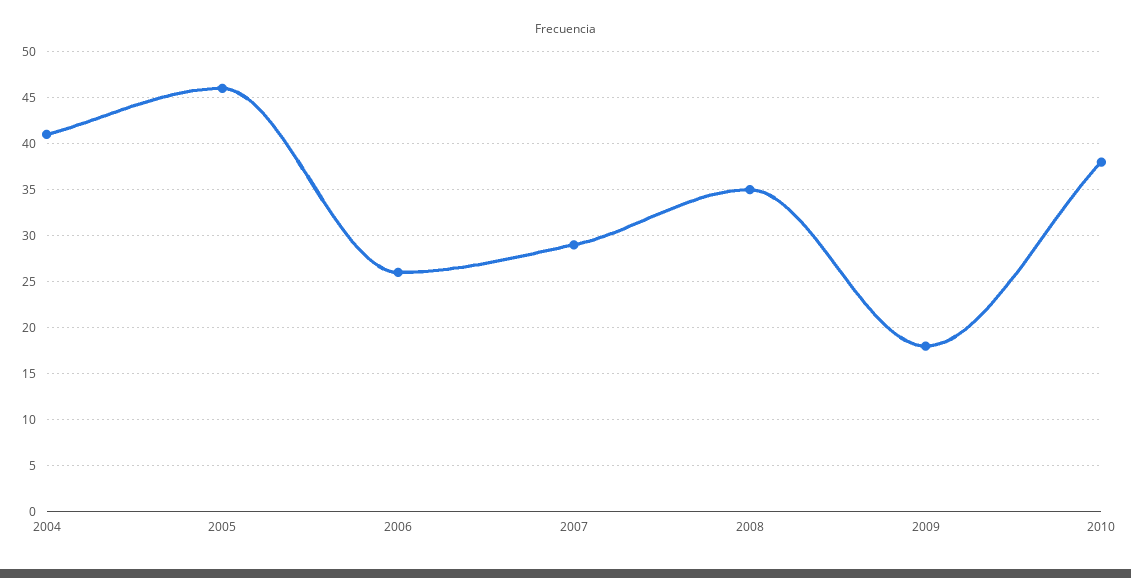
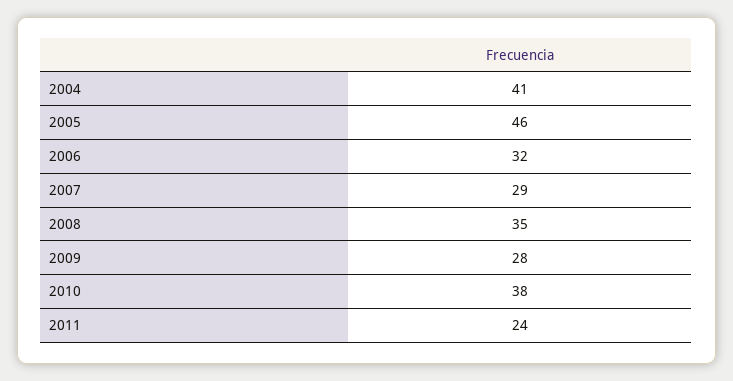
2006: 26 -> 32
2009: 18 -> 28
2011: none -> 24

